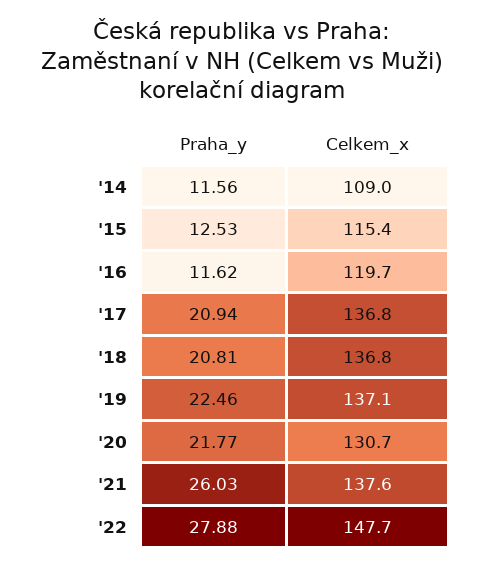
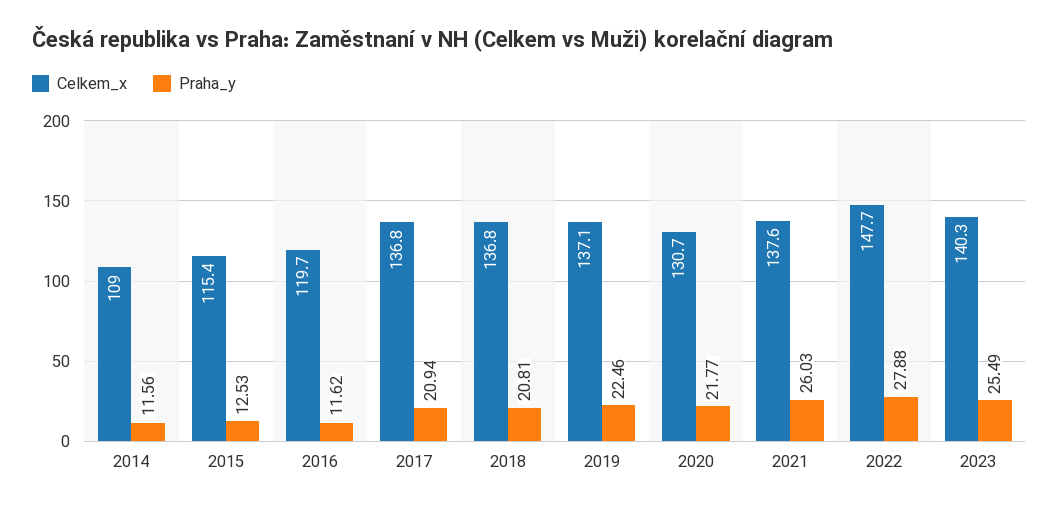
Celkem_x, 2023: none -> 140.3
Praha_y, 2023: none -> 25.49

